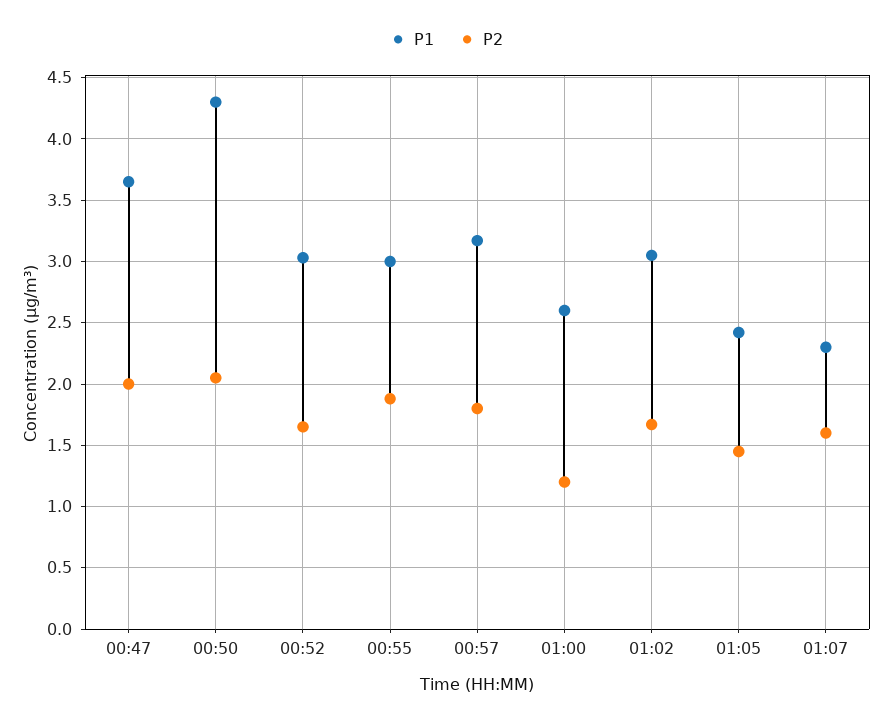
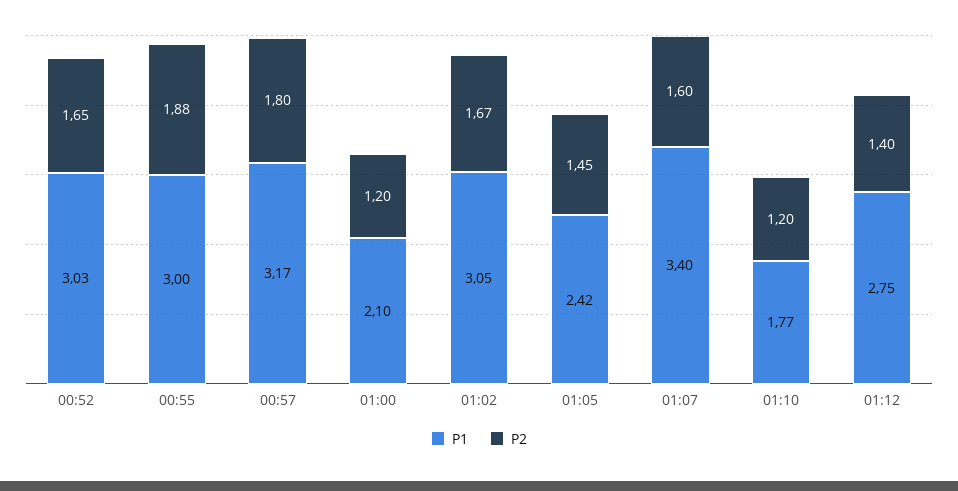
P1, 00:47: 3.65 -> none
P2, 00:47: 2 -> none
P1, 00:50: 4.3 -> none
P2, 00:50: 2.05 -> none
P1, 01:00: 2.6 -> 2.1
P1, 01:07: 2.3 -> 3.4
P1, 01:10: none -> 1.77
P2, 01:10: none -> 1.2
P1, 01:12: none -> 2.75
P2, 01:12: none -> 1.4

